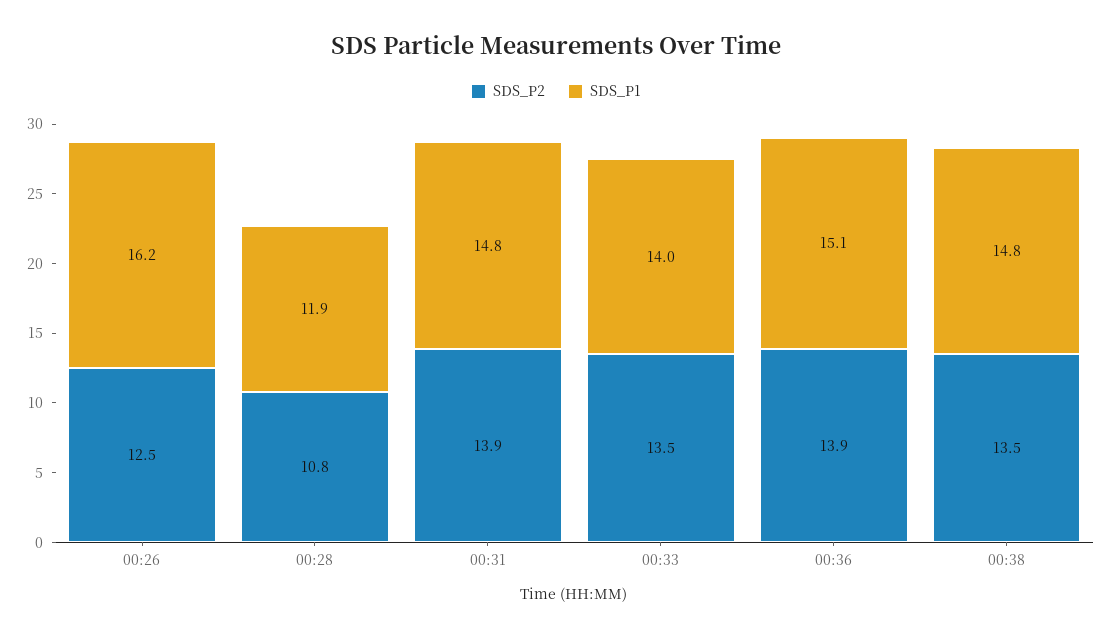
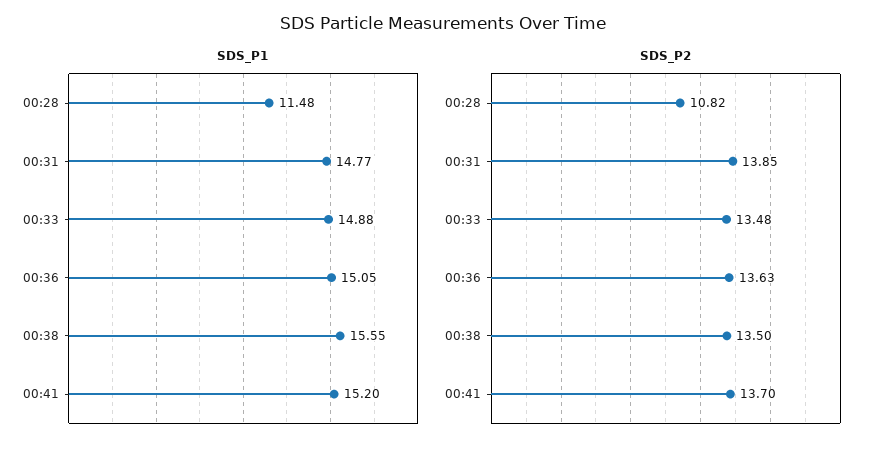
SDS_P2, 00:26: 12.5 -> none
SDS_P1, 00:26: 16.2 -> none
SDS_P1, 00:28: 11.9 -> 11.48
SDS_P1, 00:33: 14 -> 14.88
SDS_P2, 00:36: 13.9 -> 13.63
SDS_P1, 00:38: 14.8 -> 15.55
SDS_P1, 00:41: none -> 15.2
SDS_P2, 00:41: none -> 13.7

